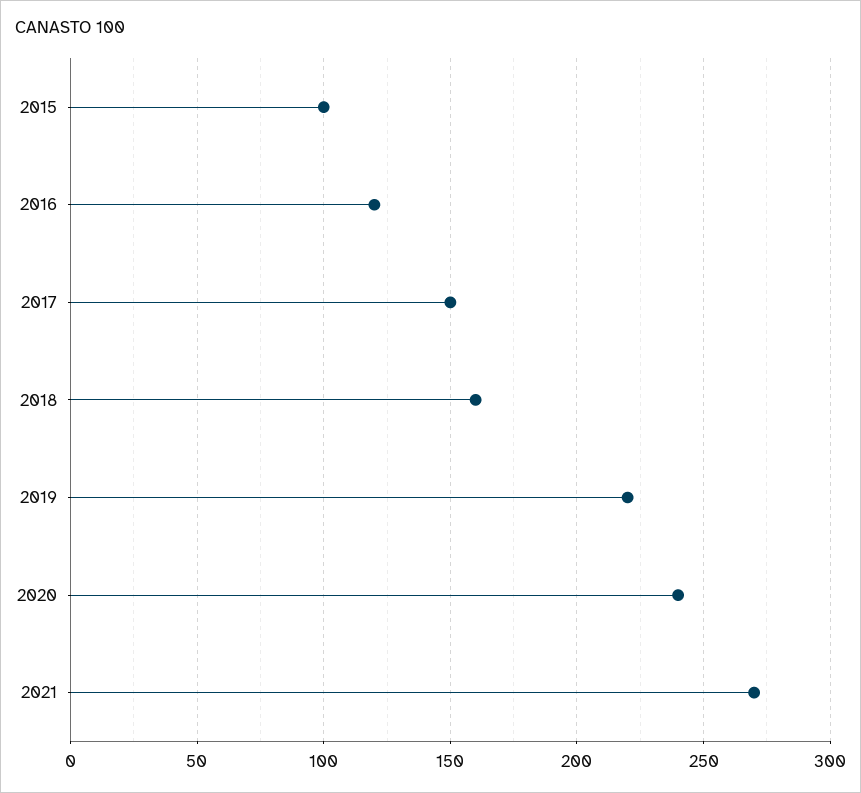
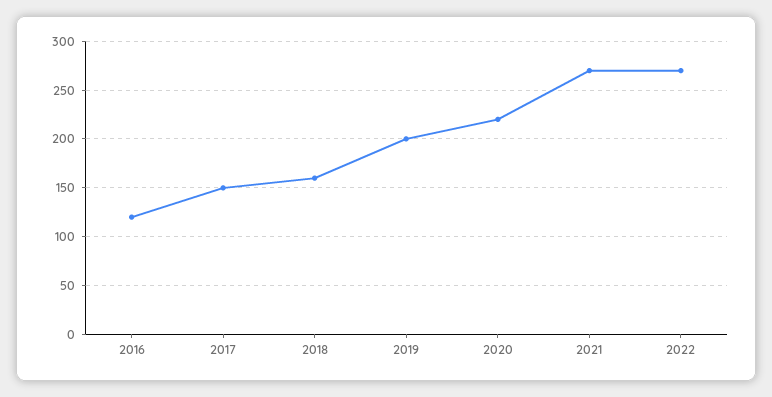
2015: 100 -> none
2019: 220 -> 200
2020: 240 -> 220
2022: none -> 270

